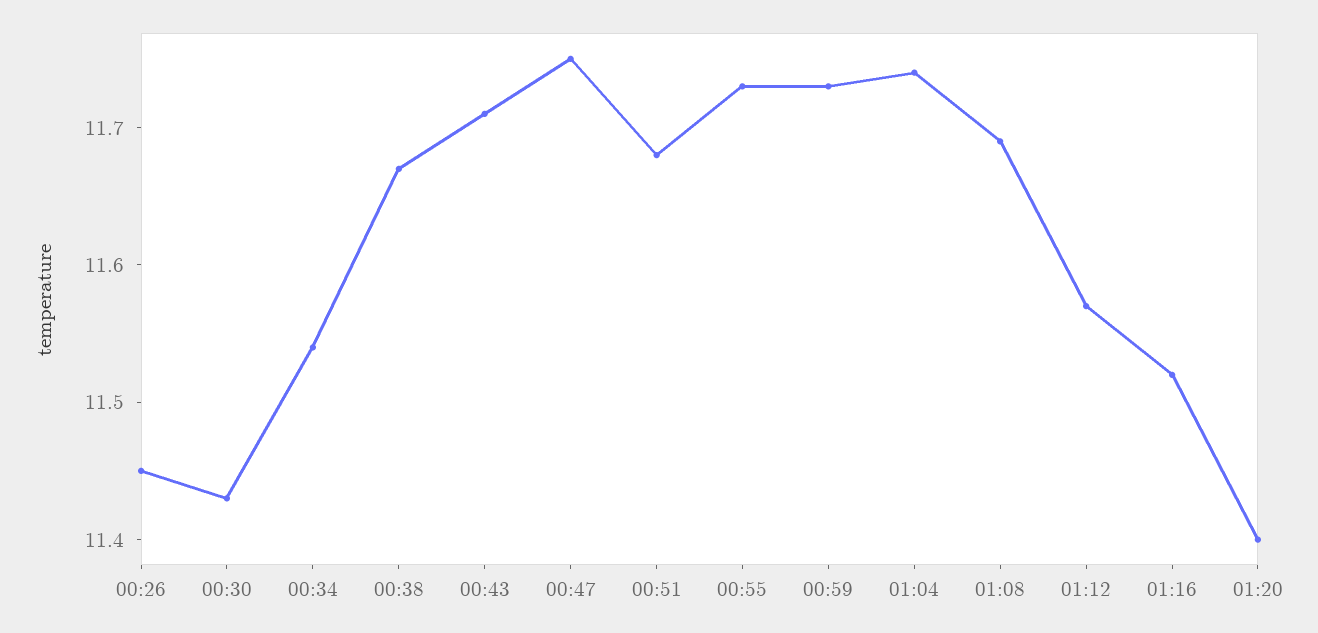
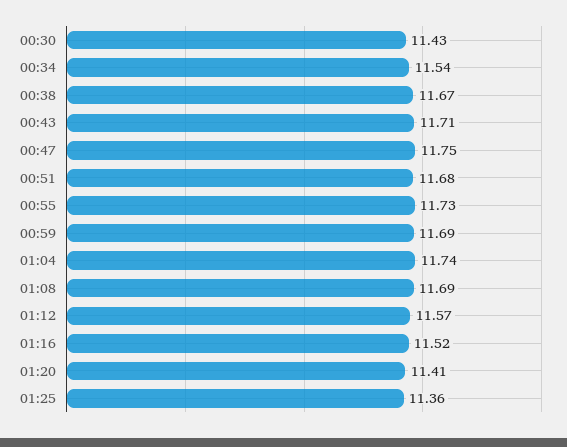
00:26: 11.45 -> none
00:59: 11.73 -> 11.69
01:20: 11.4 -> 11.41
01:25: none -> 11.36

